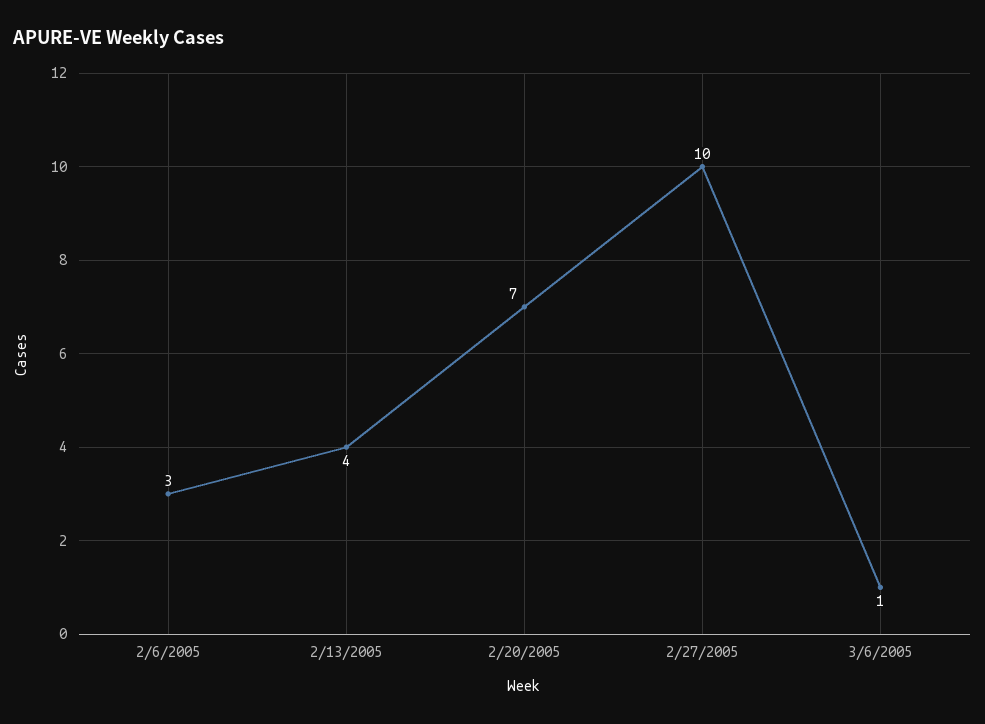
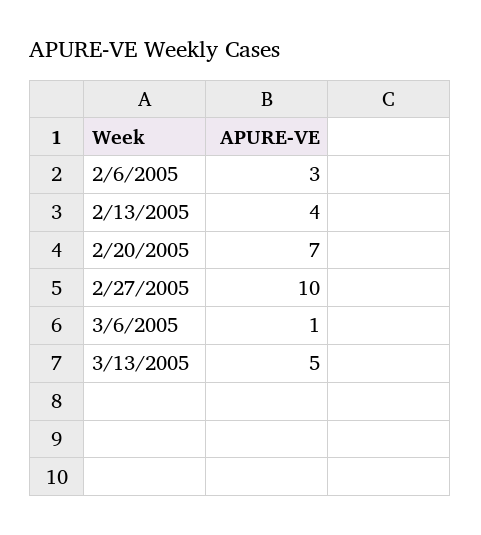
3/13/2005: none -> 5

